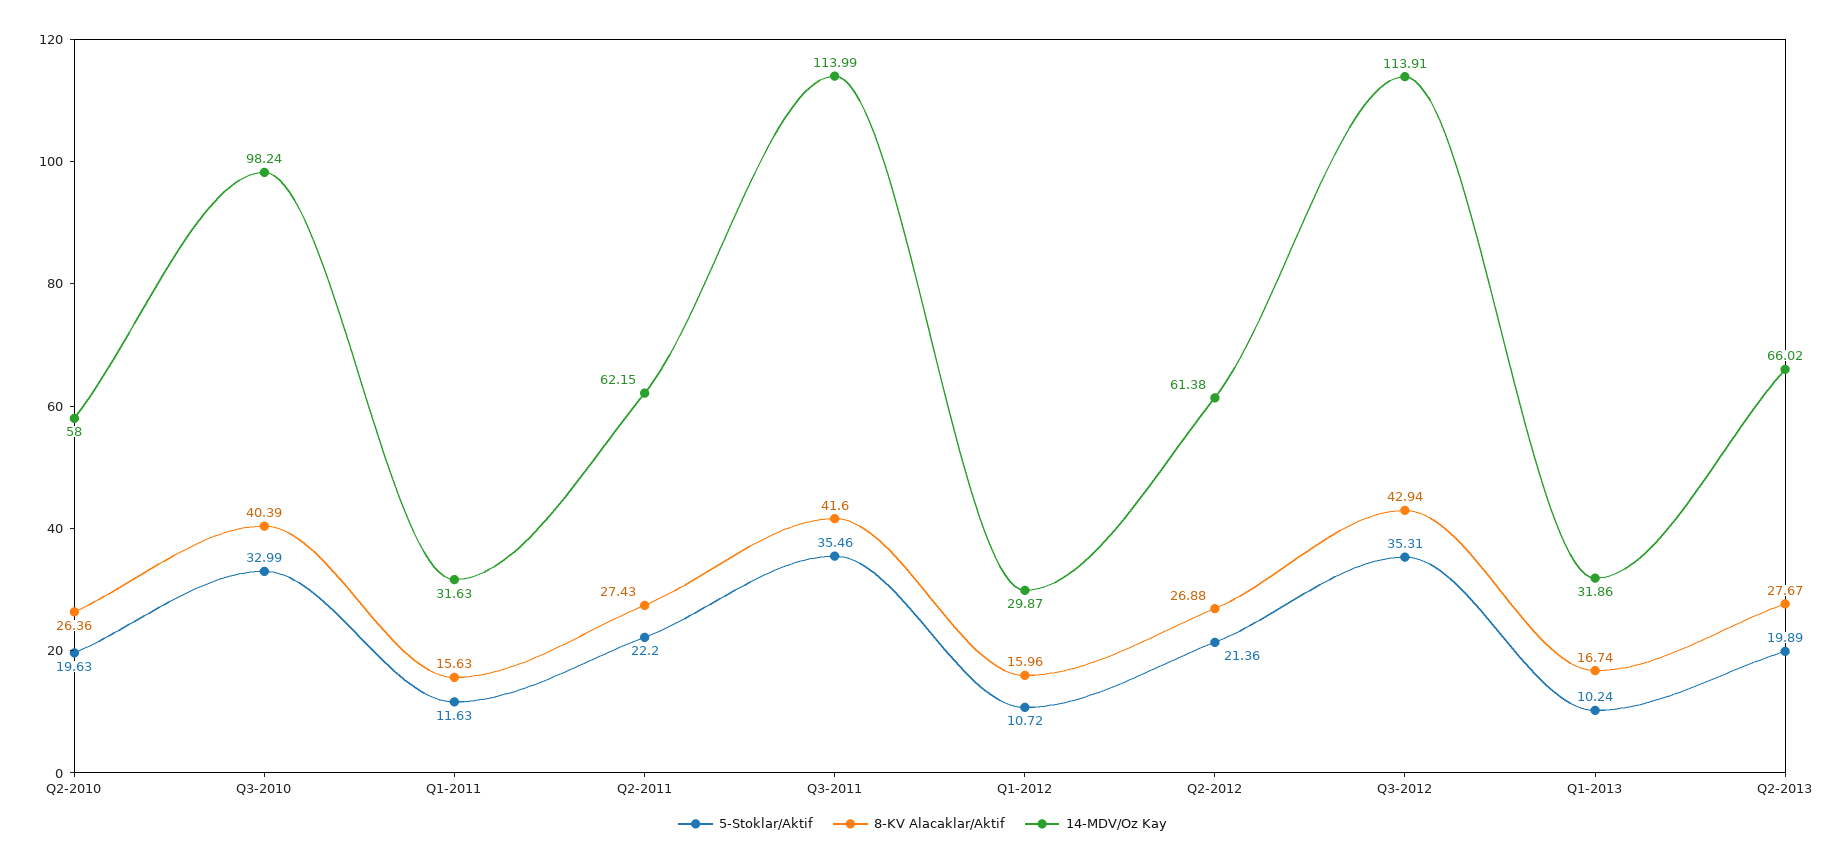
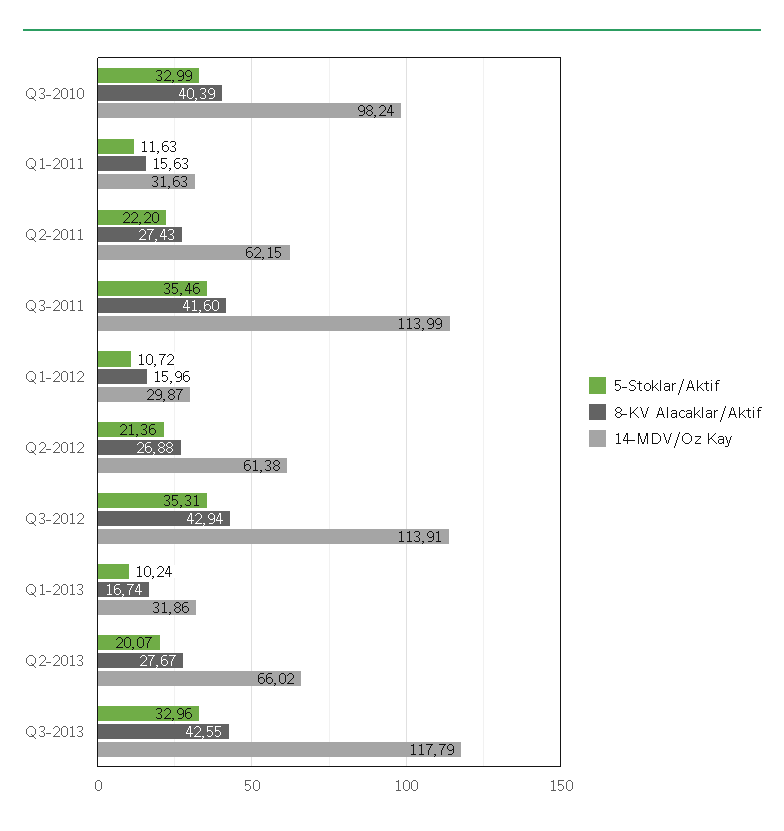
5-Stoklar/Aktif, Q2-2010: 19.63 -> none
8-KV Alacaklar/Aktif, Q2-2010: 26.36 -> none
14-MDV/Oz Kay, Q2-2010: 58 -> none
5-Stoklar/Aktif, Q2-2013: 19.89 -> 20.07
5-Stoklar/Aktif, Q3-2013: none -> 32.96
8-KV Alacaklar/Aktif, Q3-2013: none -> 42.55
14-MDV/Oz Kay, Q3-2013: none -> 117.79

